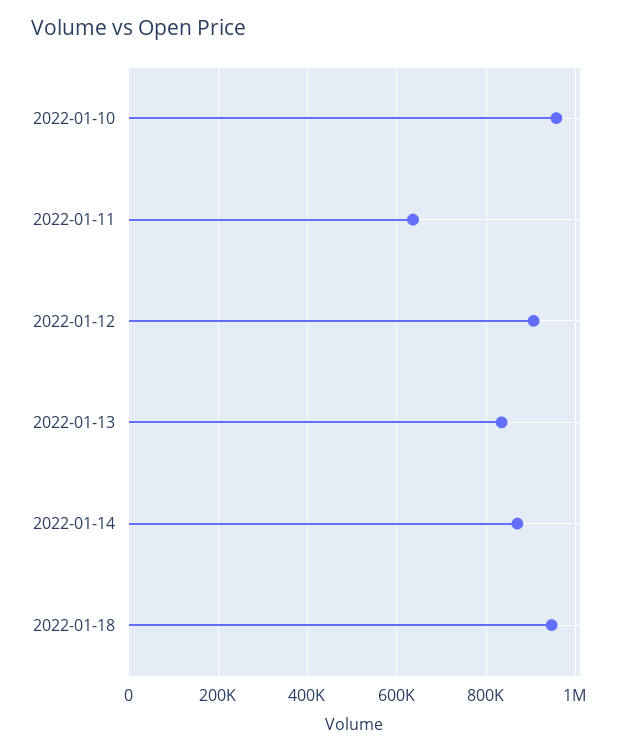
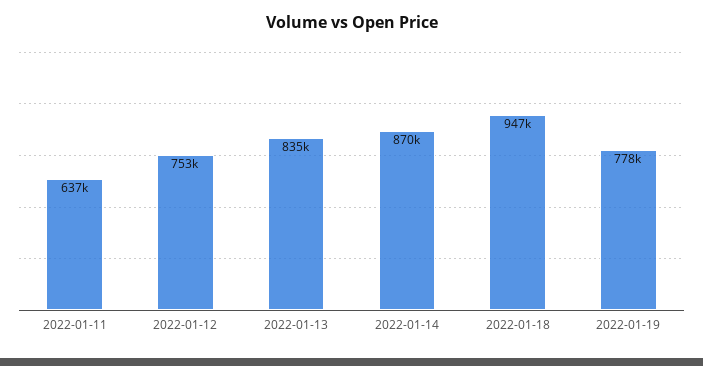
2022-01-10: 960000 -> none
2022-01-12: 900000 -> 753000
2022-01-19: none -> 778000

